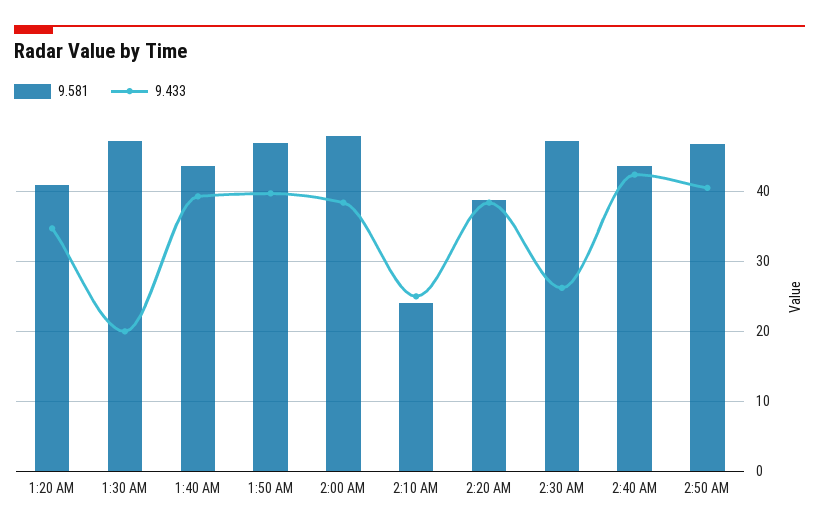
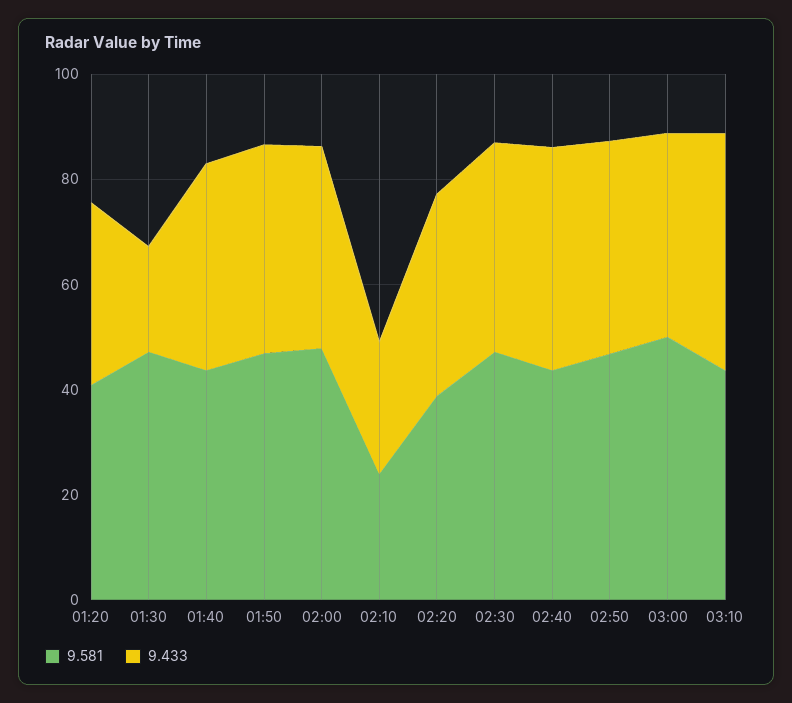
9.433, 2:30 AM: 26 -> 40
9.581, 03:00: none -> 50
9.433, 03:00: none -> 40
9.581, 03:10: none -> 45
9.433, 03:10: none -> 45

